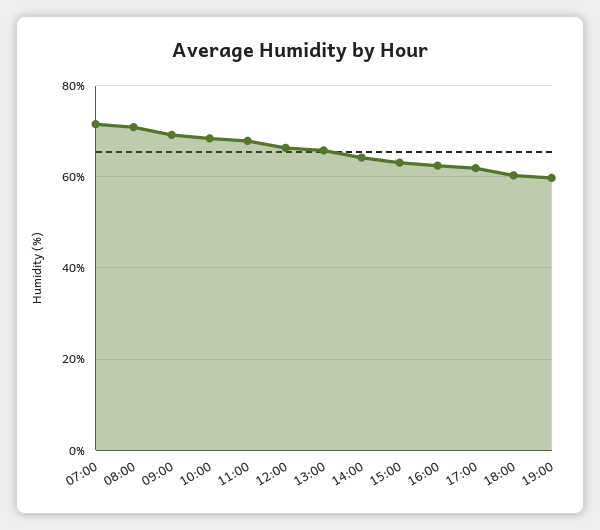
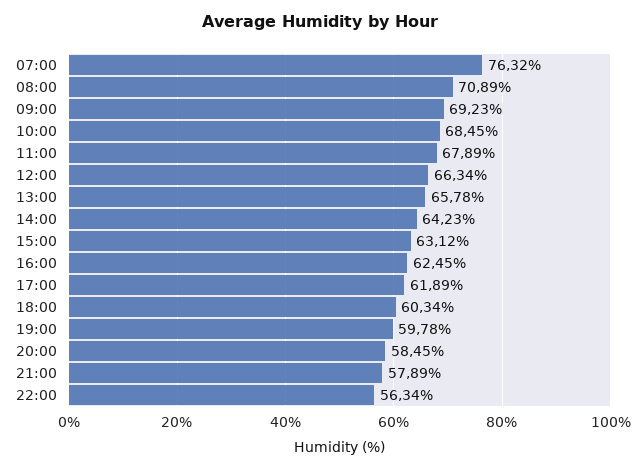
07:00: 72 -> 76.32
20:00: none -> 58.45
21:00: none -> 57.89
22:00: none -> 56.34

